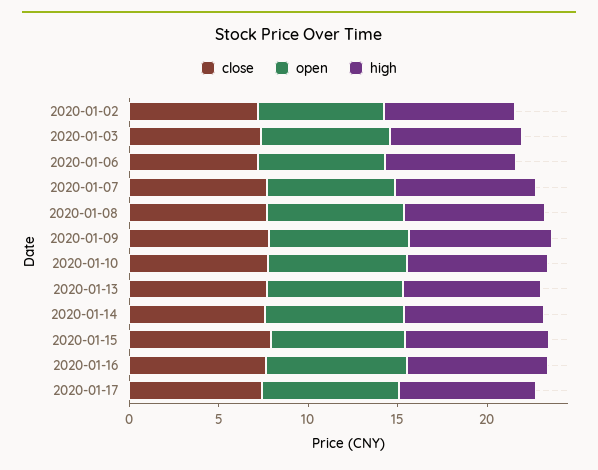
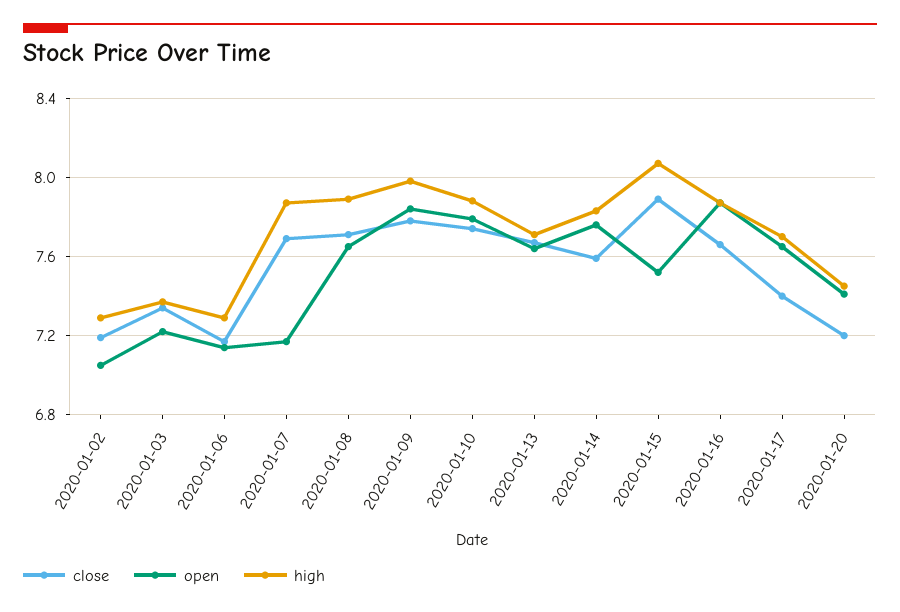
close, 2020-01-20: none -> 7.2
open, 2020-01-20: none -> 7.4
high, 2020-01-20: none -> 7.45

